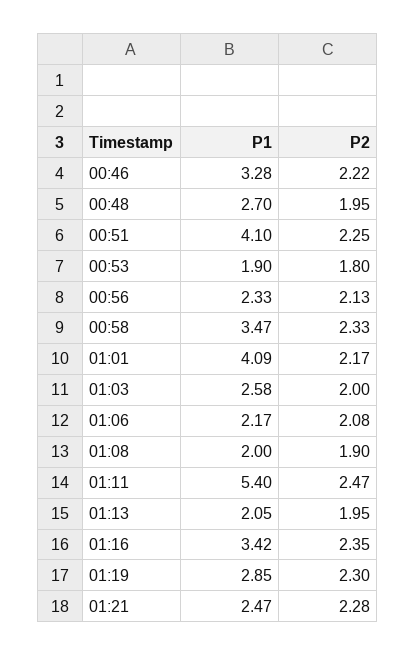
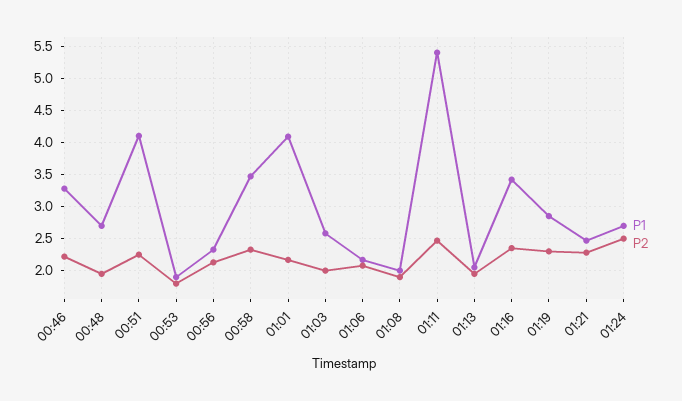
P1, 01:24: none -> 2.7
P2, 01:24: none -> 2.5

